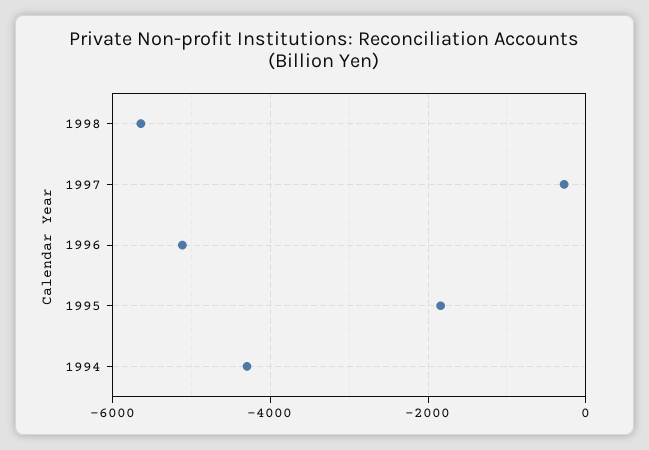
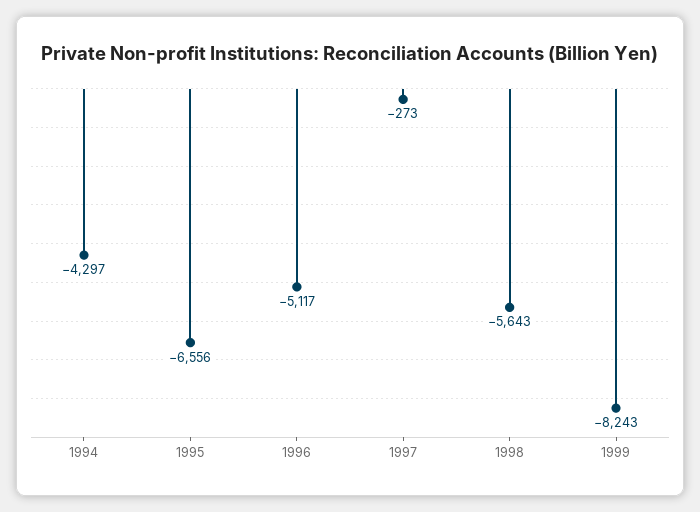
1995: -1800 -> -6556
1999: none -> -8243

